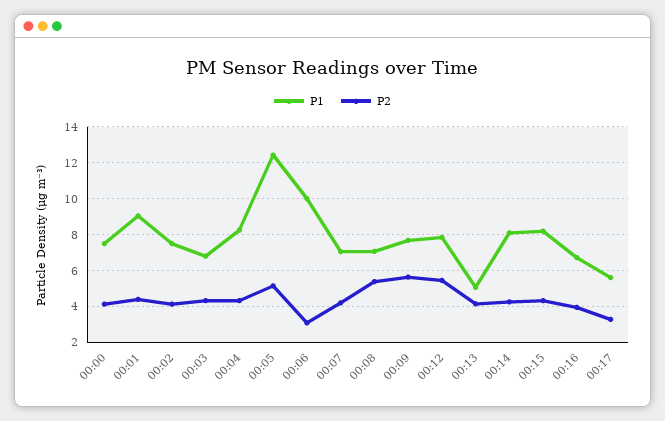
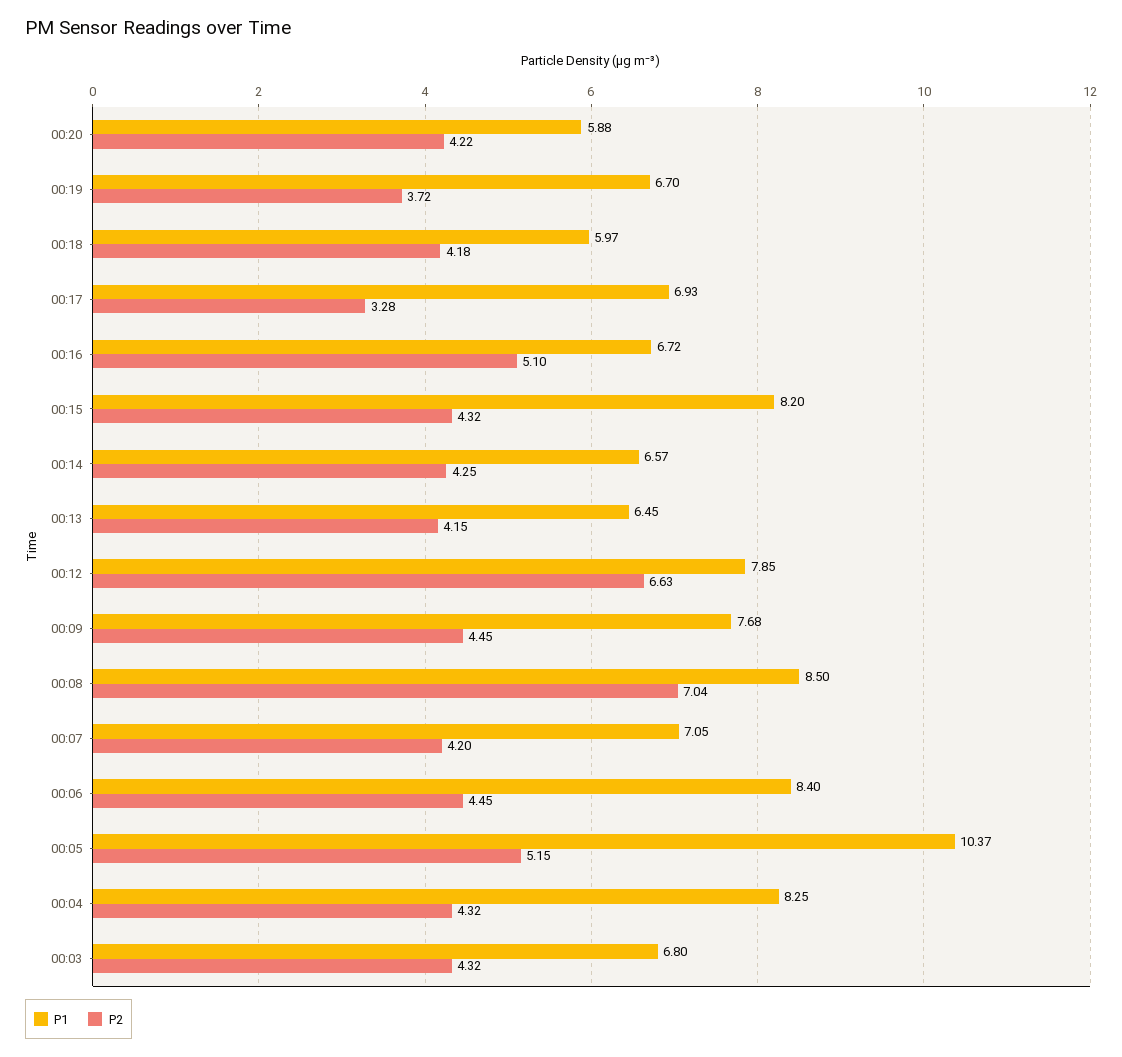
P1, 00:00: 7.5 -> none
P2, 00:00: 4 -> none
P1, 00:01: 9 -> none
P2, 00:01: 4.5 -> none
P1, 00:02: 7.5 -> none
P2, 00:02: 4 -> none
P1, 00:05: 12.5 -> 10.37
P1, 00:06: 10 -> 8.4
P2, 00:06: 3 -> 4.45
P1, 00:08: 7 -> 8.5
P2, 00:08: 5.5 -> 7.04
P2, 00:09: 5.5 -> 4.45
P2, 00:12: 5.5 -> 6.63
P1, 00:13: 5 -> 6.45
P1, 00:14: 8 -> 6.57
P2, 00:16: 4 -> 5.1
P1, 00:17: 5.5 -> 6.93
P1, 00:20: none -> 5.88
P2, 00:20: none -> 4.22
P1, 00:19: none -> 6.7
P2, 00:19: none -> 3.72
P1, 00:18: none -> 5.97
P2, 00:18: none -> 4.18

